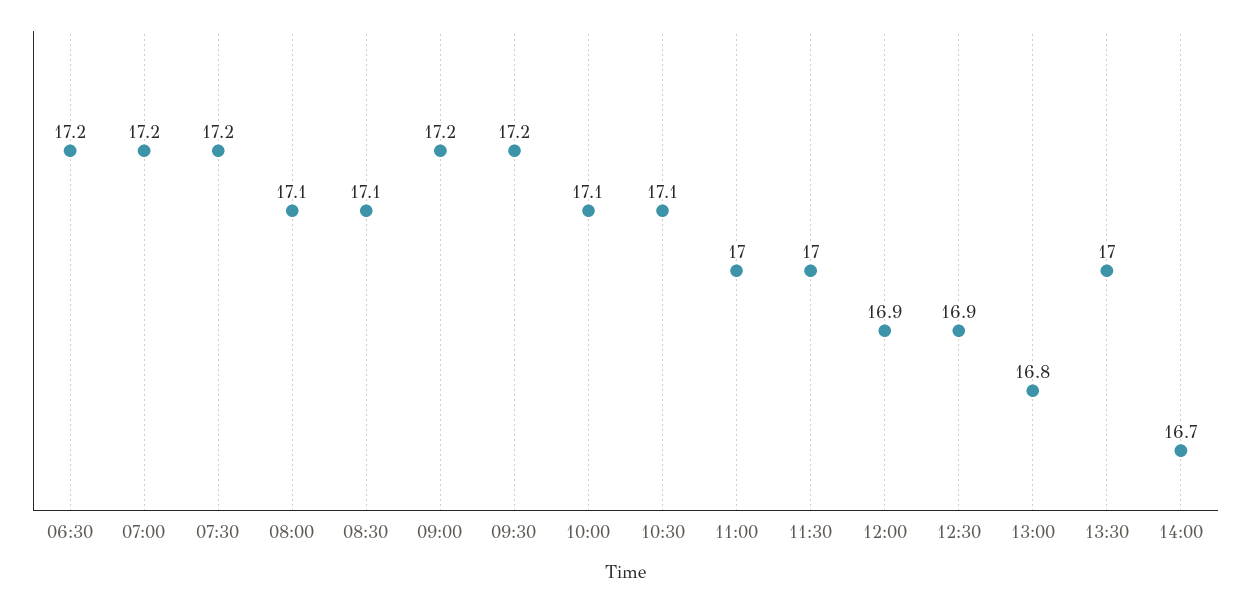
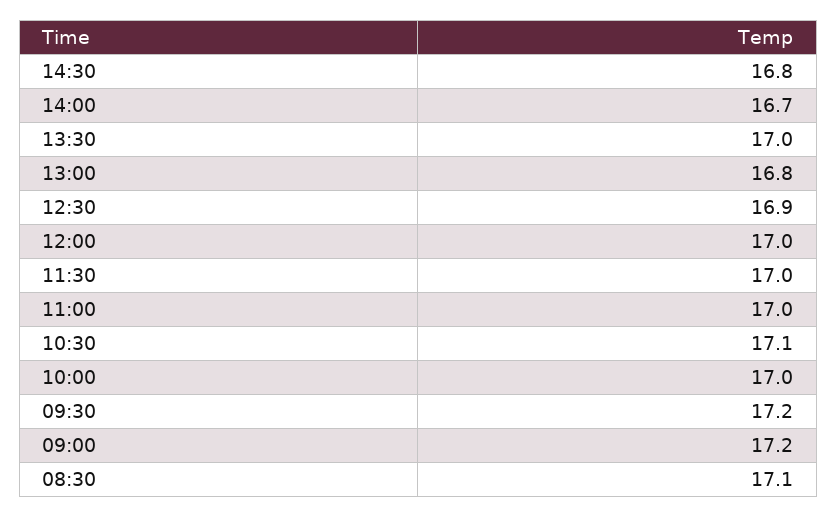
06:30: 17.2 -> none
07:00: 17.2 -> none
07:30: 17.2 -> none
08:00: 17.1 -> none
10:00: 17.1 -> 17
12:00: 16.9 -> 17
14:30: none -> 16.8

